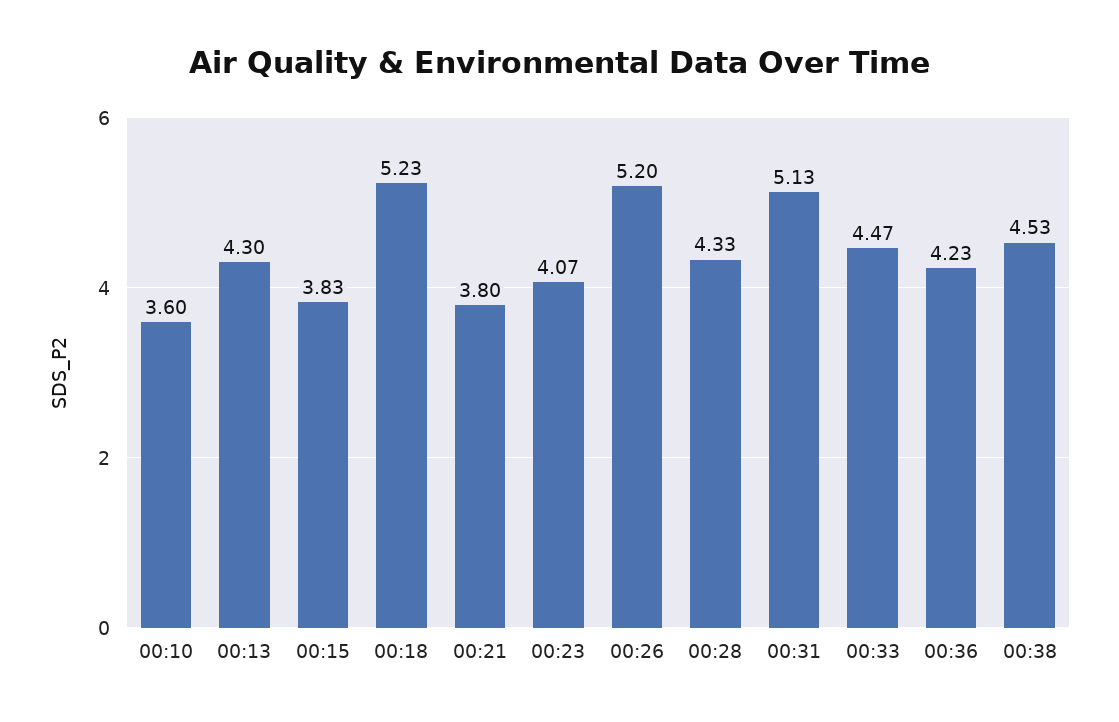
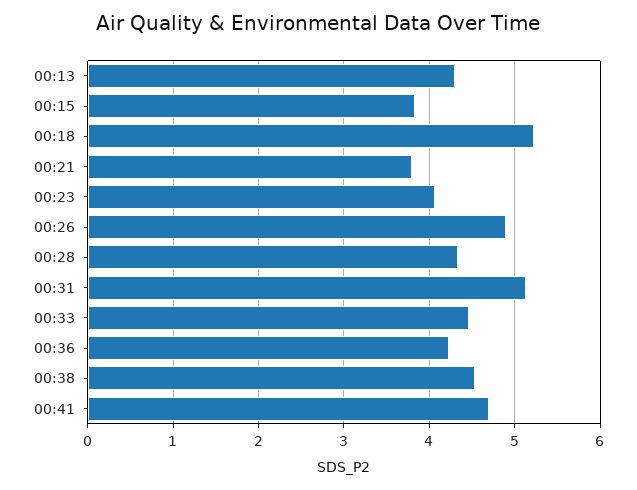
00:10: 3.6 -> none
00:26: 5.2 -> 4.9
00:41: none -> 4.7

